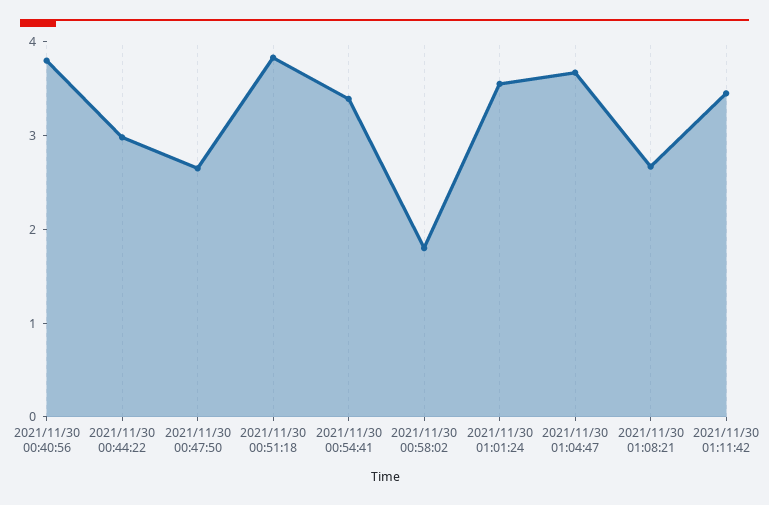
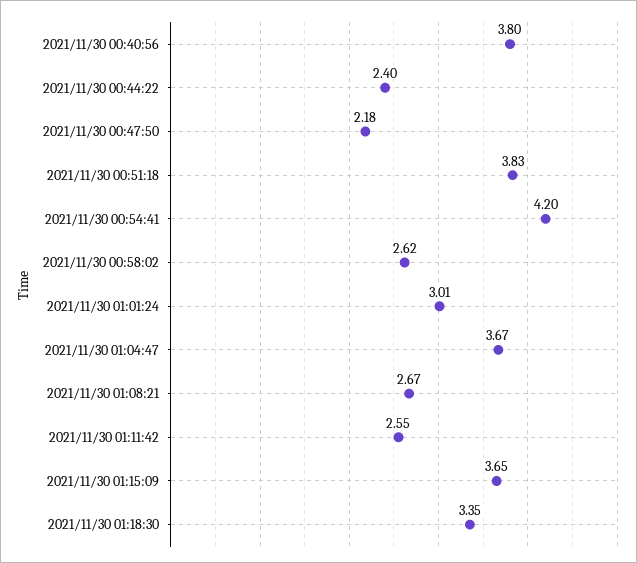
2021/11/30 00:44:22: 3 -> 2.4
2021/11/30 00:47:50: 2.6 -> 2.18
2021/11/30 00:54:41: 3.4 -> 4.2
2021/11/30 00:58:02: 1.8 -> 2.62
2021/11/30 01:01:24: 3.6 -> 3.01
2021/11/30 01:11:42: 3.4 -> 2.55
2021/11/30 01:15:09: none -> 3.65
2021/11/30 01:18:30: none -> 3.35

